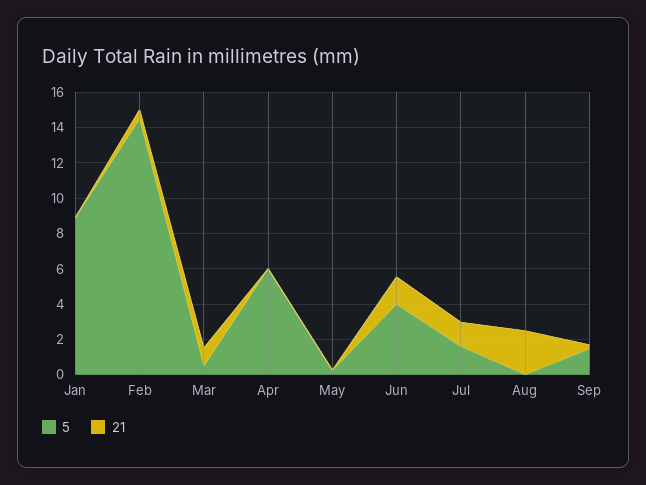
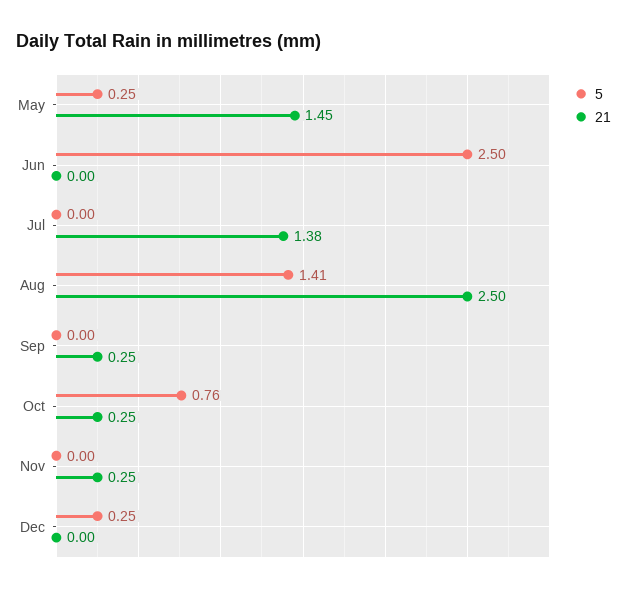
5, Jan: 9 -> none
21, Jan: 0 -> none
5, Feb: 14.5 -> none
21, Feb: 0.5 -> none
5, Mar: 0.5 -> none
21, Mar: 1 -> none
5, Apr: 6 -> none
21, Apr: 0 -> none
21, May: 0 -> 1.45
5, Jun: 4 -> 2.5
21, Jun: 1.5 -> 0
5, Jul: 1.5 -> 0
5, Aug: 0 -> 1.41
5, Sep: 1.5 -> 0
5, Oct: none -> 0.76
21, Oct: none -> 0.25
5, Nov: none -> 0
21, Nov: none -> 0.25
5, Dec: none -> 0.25
21, Dec: none -> 0

